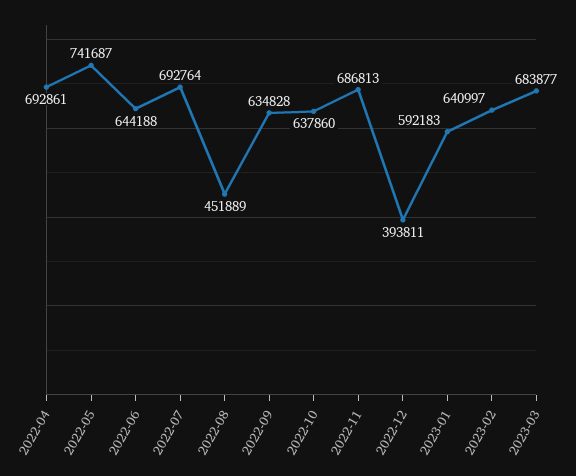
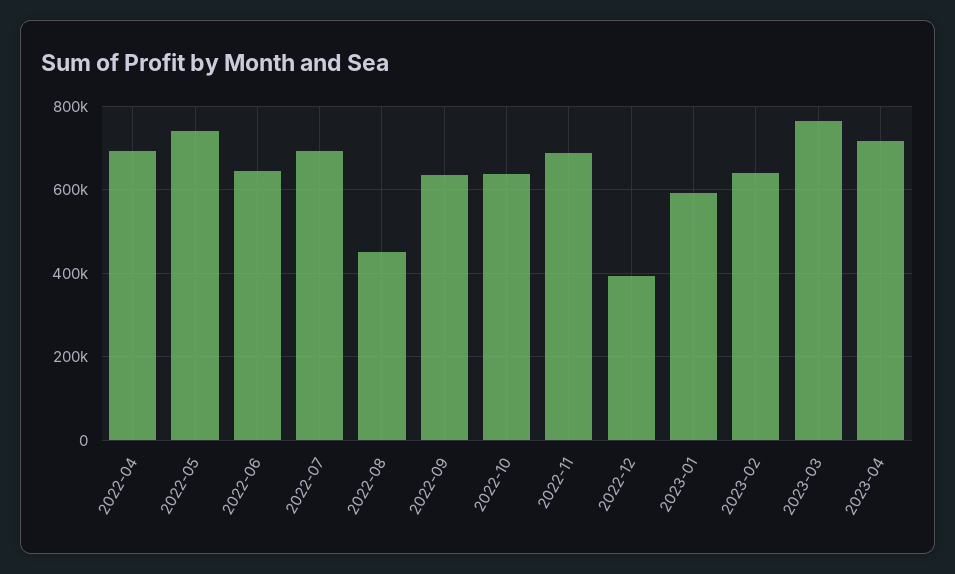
2023-03: 683877 -> 760000
2023-04: none -> 720000

